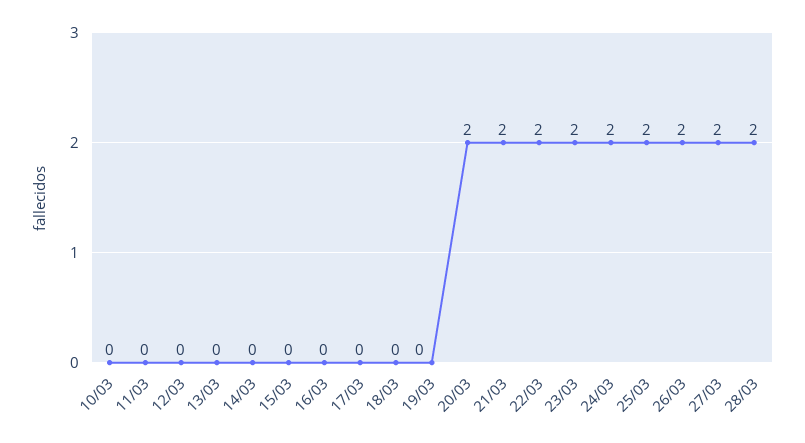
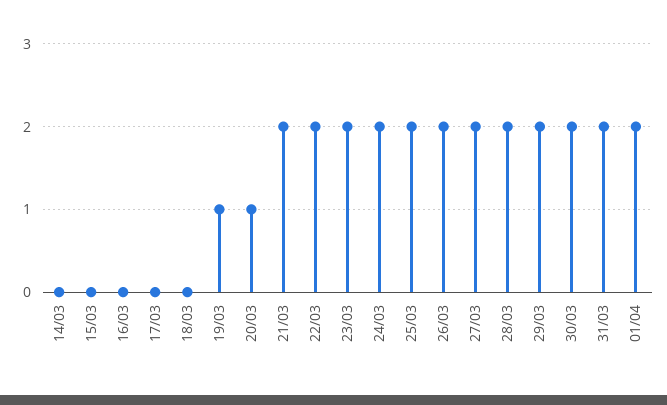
10/03: 0 -> none
11/03: 0 -> none
12/03: 0 -> none
13/03: 0 -> none
19/03: 0 -> 1
20/03: 2 -> 1
29/03: none -> 2
30/03: none -> 2
31/03: none -> 2
01/04: none -> 2

